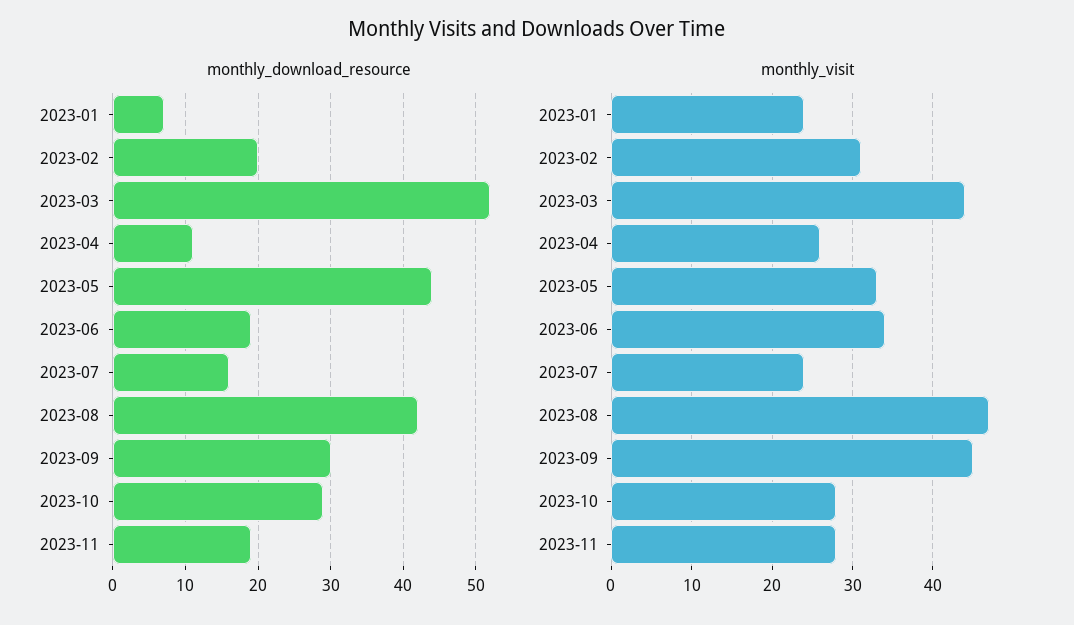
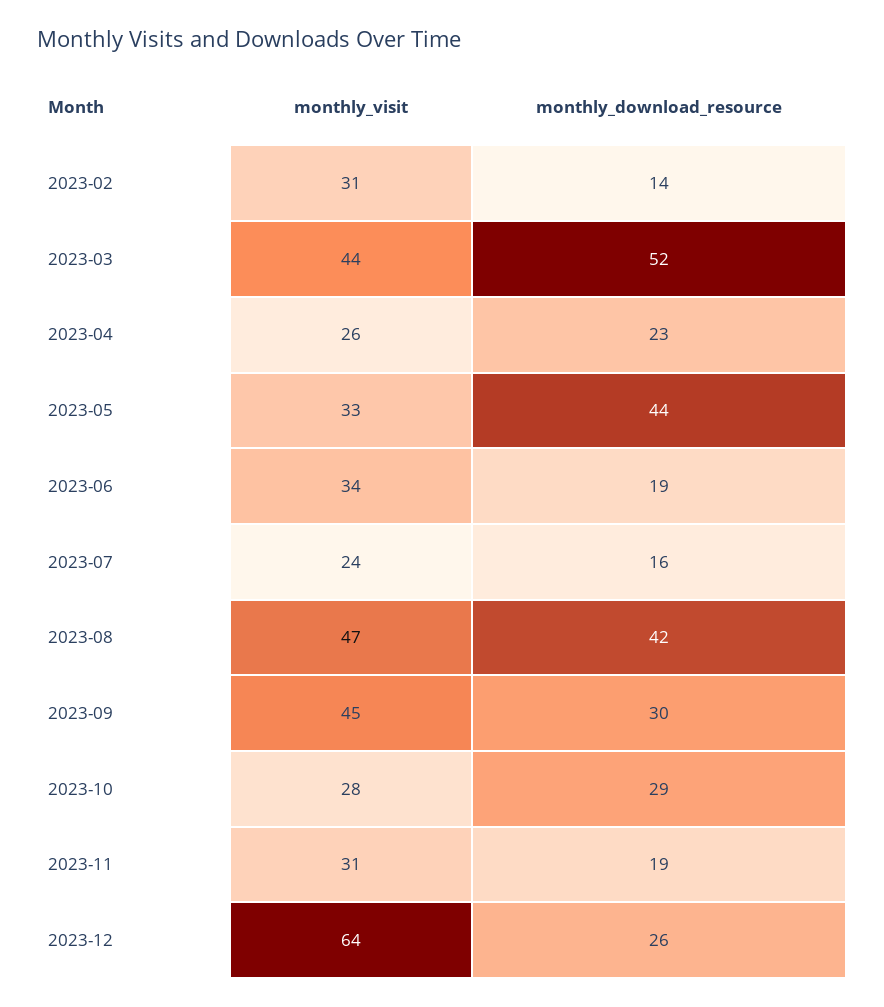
monthly_download_resource, 2023-01: 7 -> none
monthly_download_resource, 2023-02: 20 -> 14
monthly_download_resource, 2023-04: 11 -> 23
monthly_visit, 2023-01: 24 -> none
monthly_visit, 2023-11: 28 -> 31
monthly_visit, 2023-12: none -> 64
monthly_download_resource, 2023-12: none -> 26

